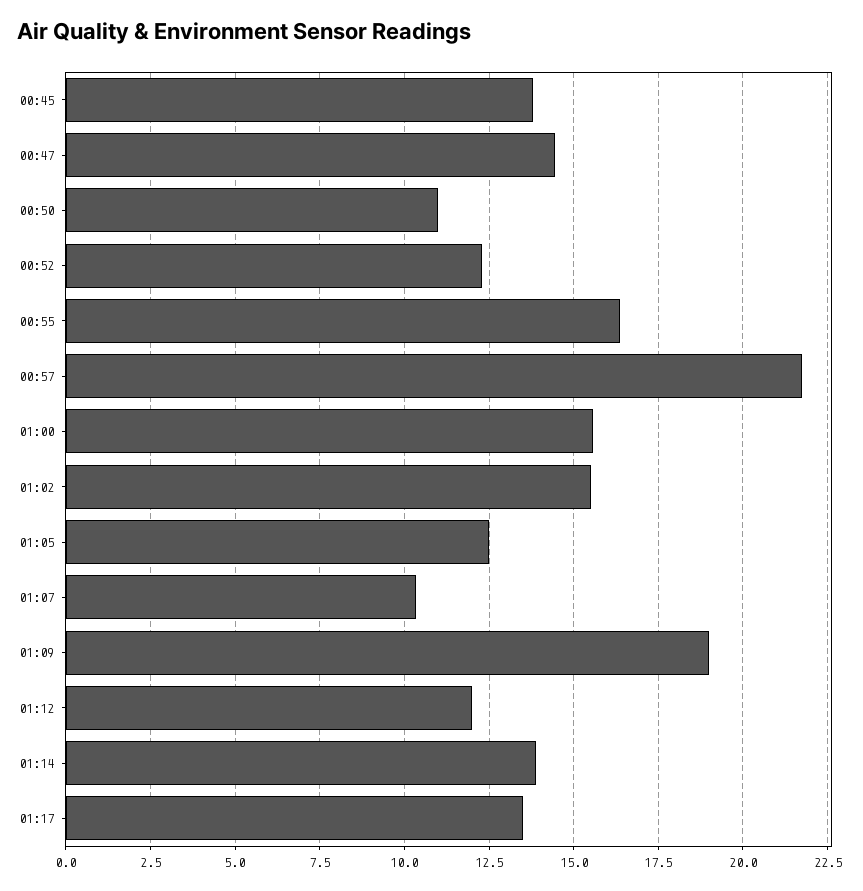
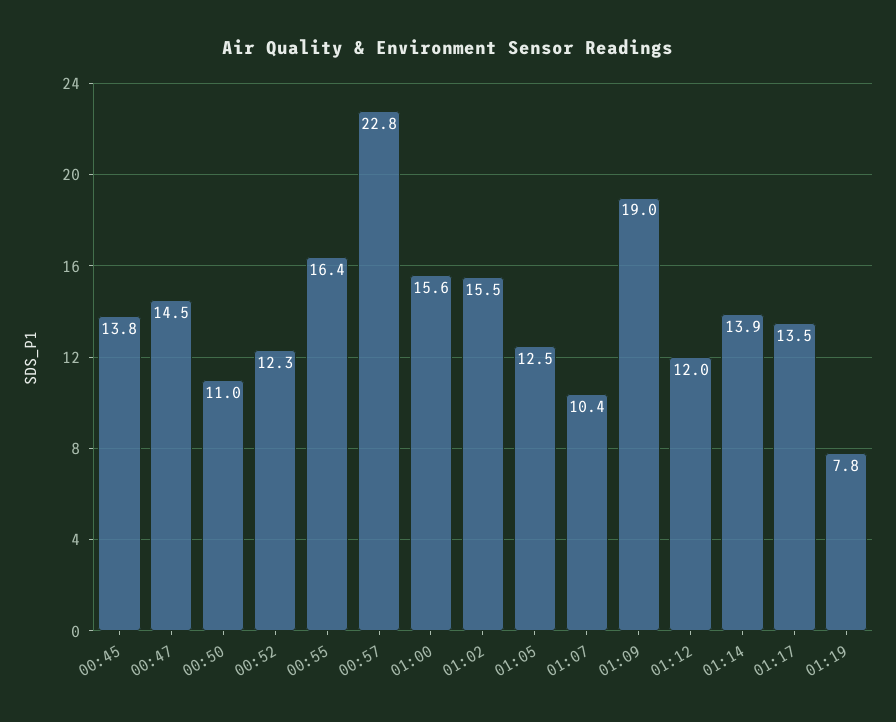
00:57: 21.75 -> 22.8
01:19: none -> 7.8

